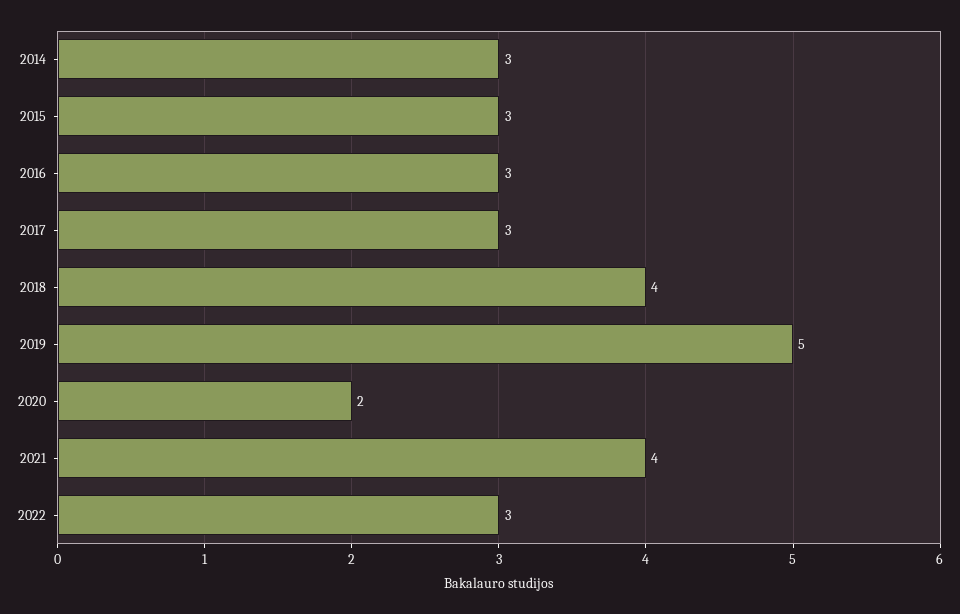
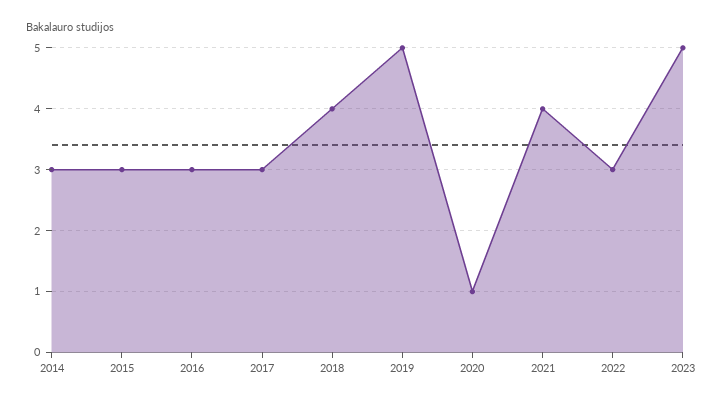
2020: 2 -> 1
2023: none -> 5

